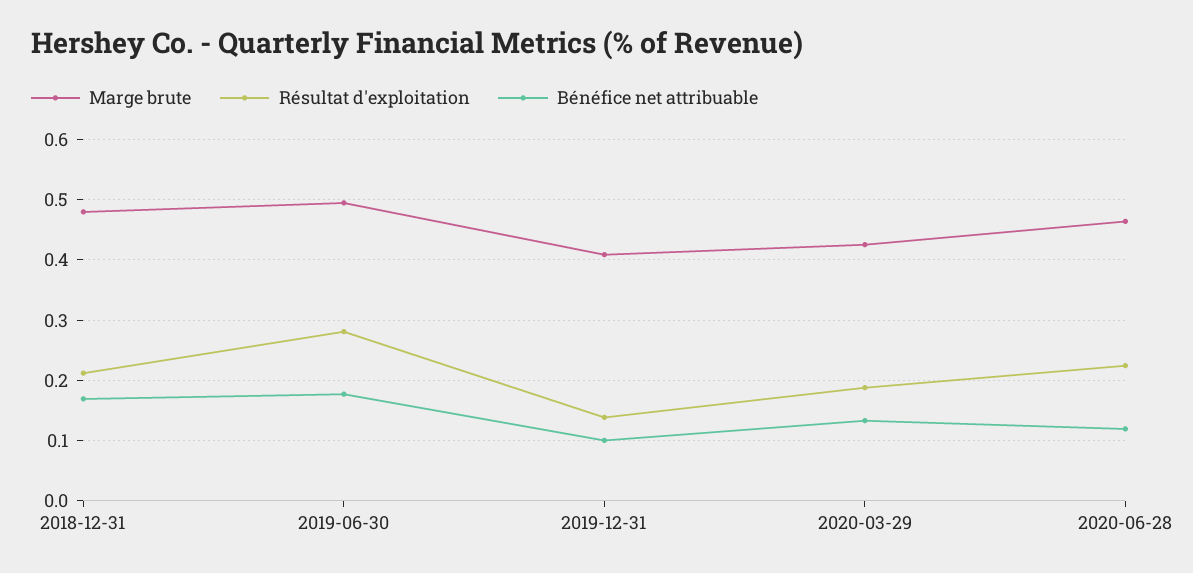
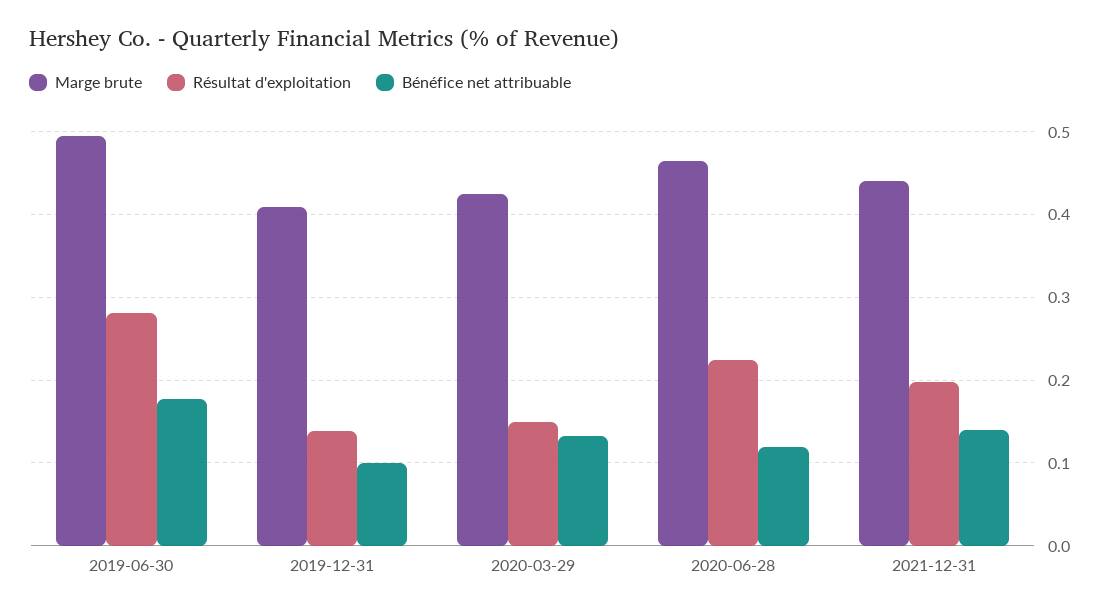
Marge brute, 2018-12-31: 0.48 -> none
Résultat d'exploitation, 2018-12-31: 0.21 -> none
Bénéfice net attribuable, 2018-12-31: 0.17 -> none
Résultat d'exploitation, 2020-03-29: 0.19 -> 0.15
Marge brute, 2021-12-31: none -> 0.44
Résultat d'exploitation, 2021-12-31: none -> 0.2
Bénéfice net attribuable, 2021-12-31: none -> 0.14

